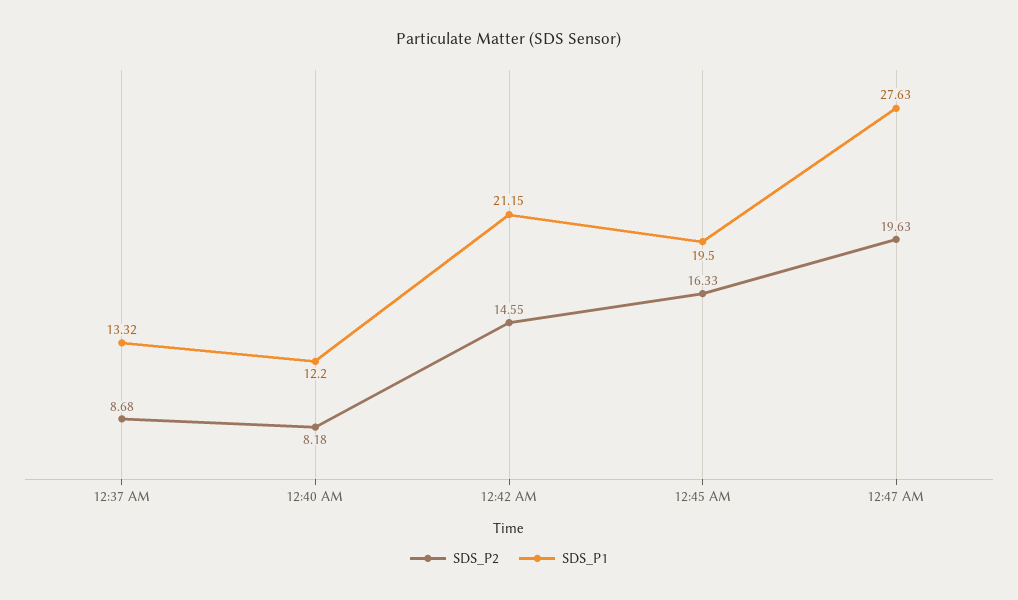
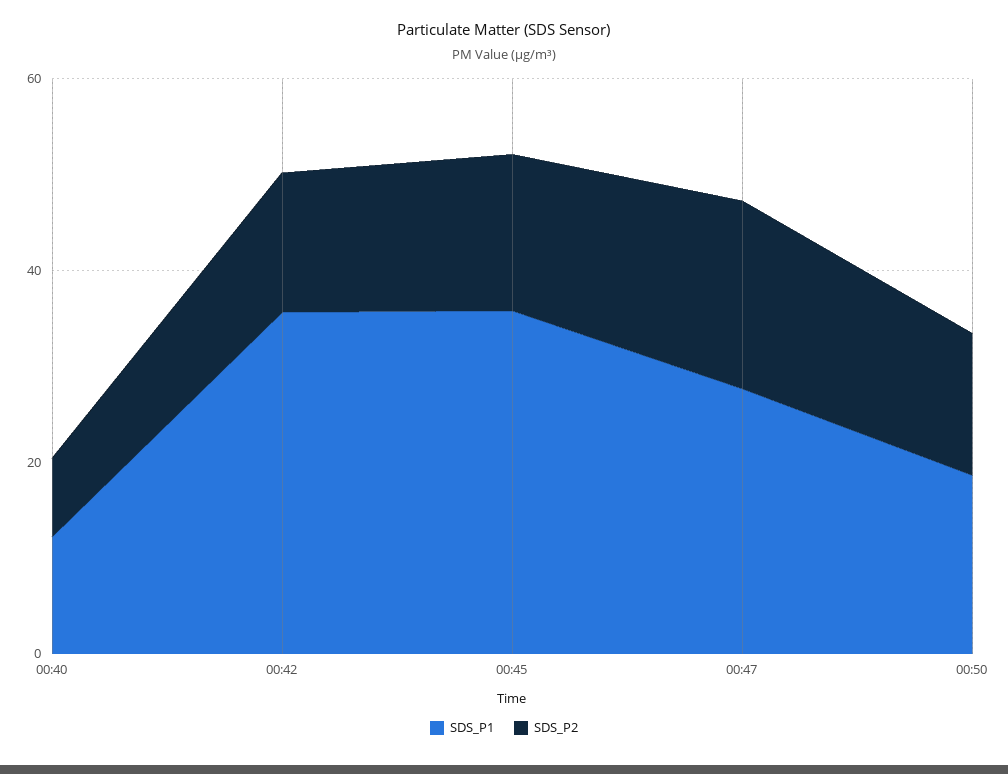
SDS_P2, 12:37 AM: 8.68 -> none
SDS_P1, 12:37 AM: 13.32 -> none
SDS_P1, 12:42 AM: 21.15 -> 35
SDS_P1, 12:45 AM: 19.5 -> 35
SDS_P1, 00:50: none -> 20
SDS_P2, 00:50: none -> 15

